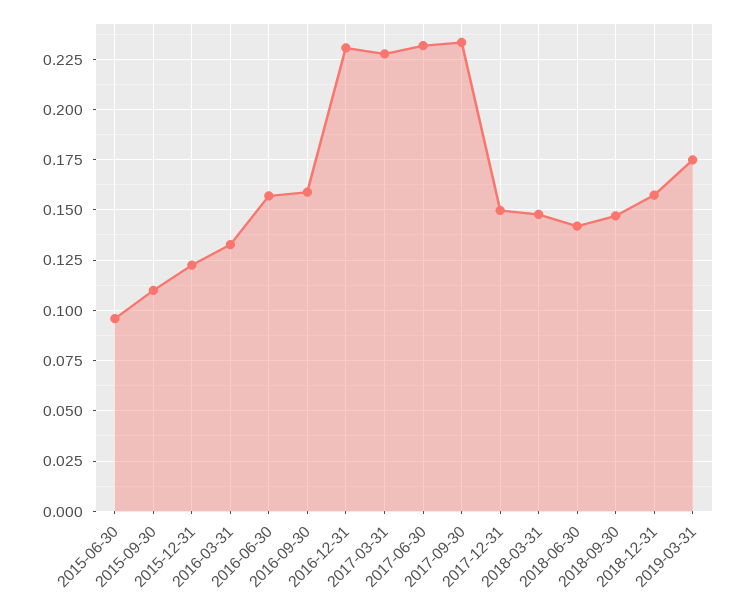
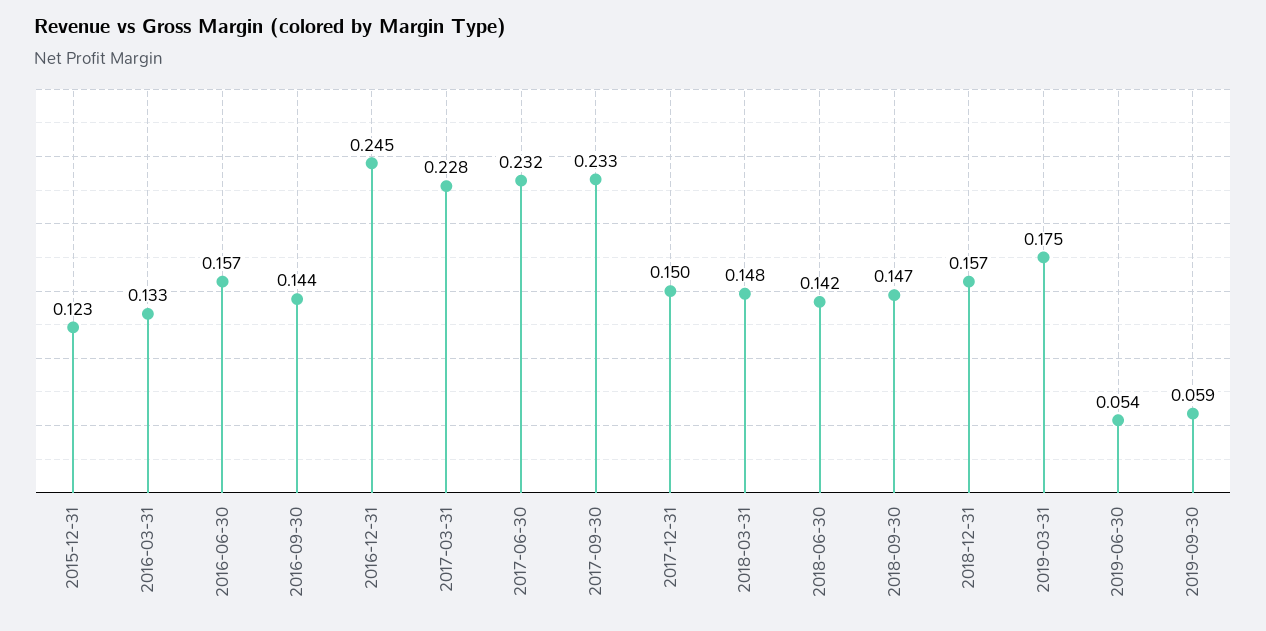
2015-06-30: 0.095 -> none
2015-09-30: 0.11 -> none
2016-09-30: 0.16 -> 0.144
2016-12-31: 0.23 -> 0.245
2019-06-30: none -> 0.054
2019-09-30: none -> 0.059

